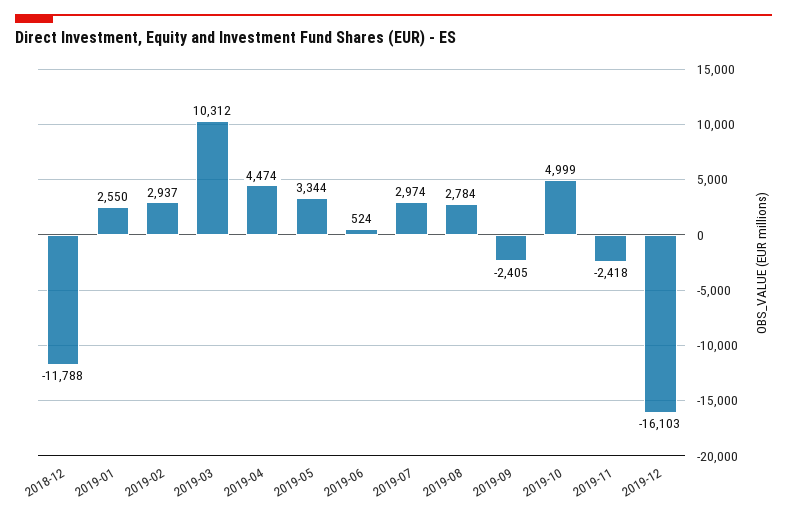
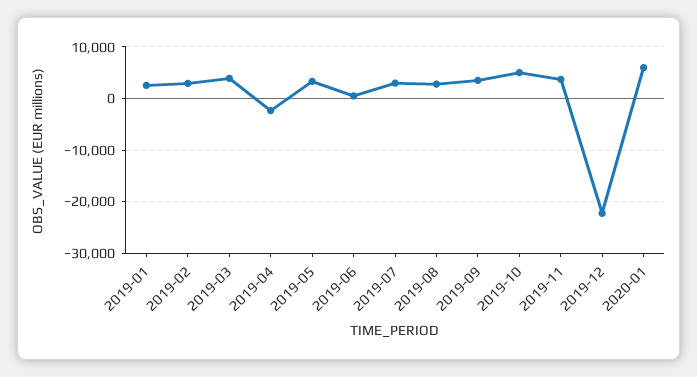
2018-12: -11788 -> none
2019-03: 10312 -> 4000
2019-04: 4474 -> -2000
2019-09: -2405 -> 4000
2019-11: -2418 -> 4000
2019-12: -16103 -> -22000
2020-01: none -> 6000

